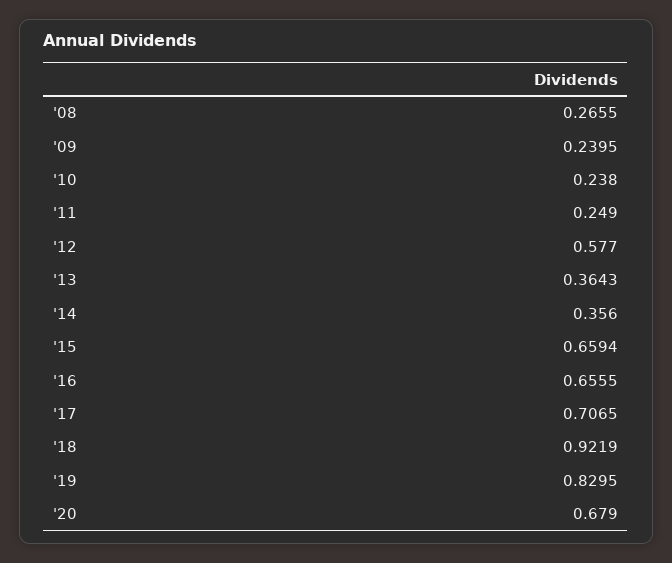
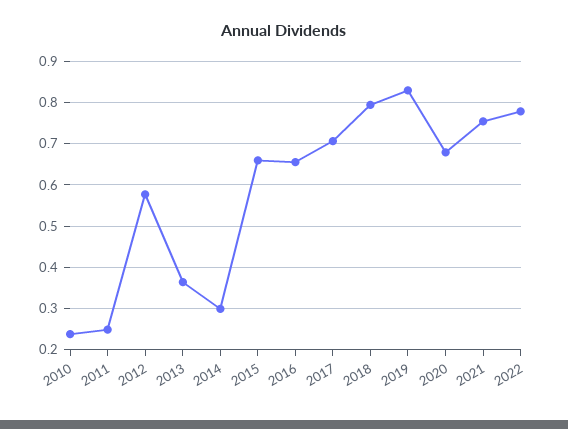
'08: 0.2655 -> none
'09: 0.2395 -> none
'14: 0.356 -> 0.3
'18: 0.9219 -> 0.8
2021: none -> 0.76
2022: none -> 0.78

